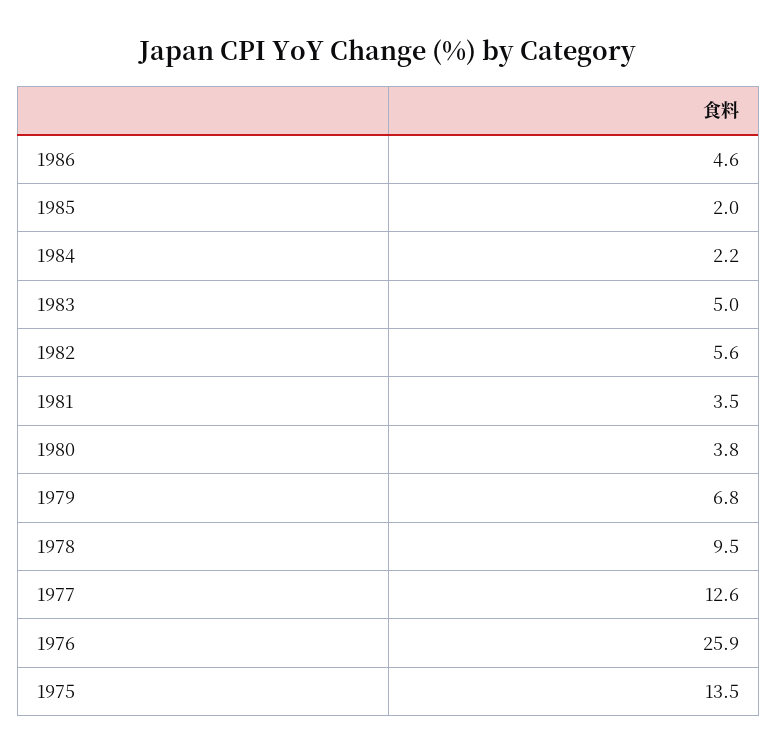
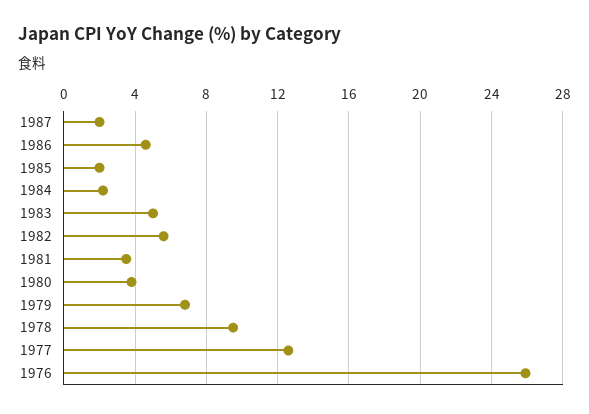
1975: 13.5 -> none
1987: none -> 2

